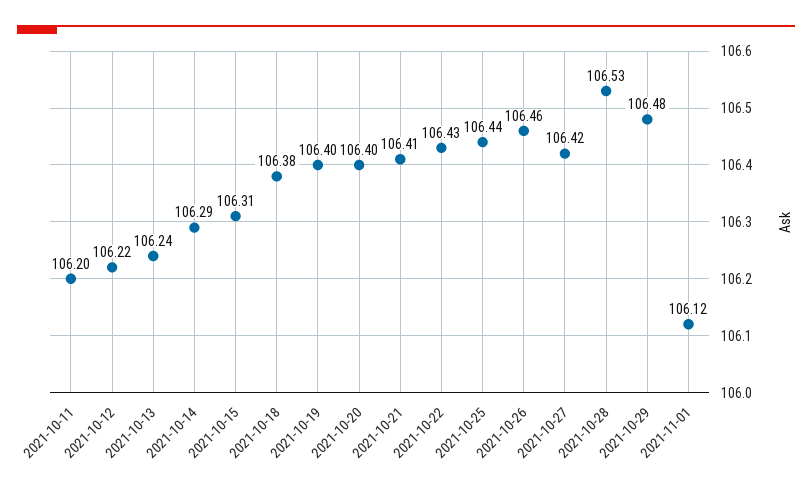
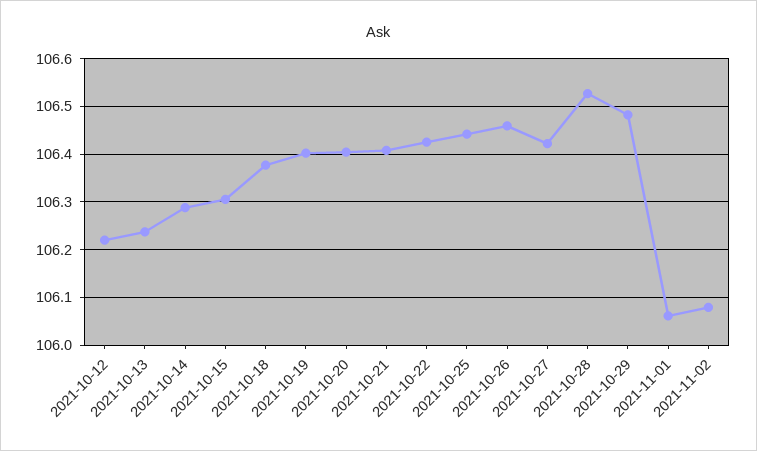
2021-10-11: 106.2 -> none
2021-11-01: 106.12 -> 106.06
2021-11-02: none -> 106.08

